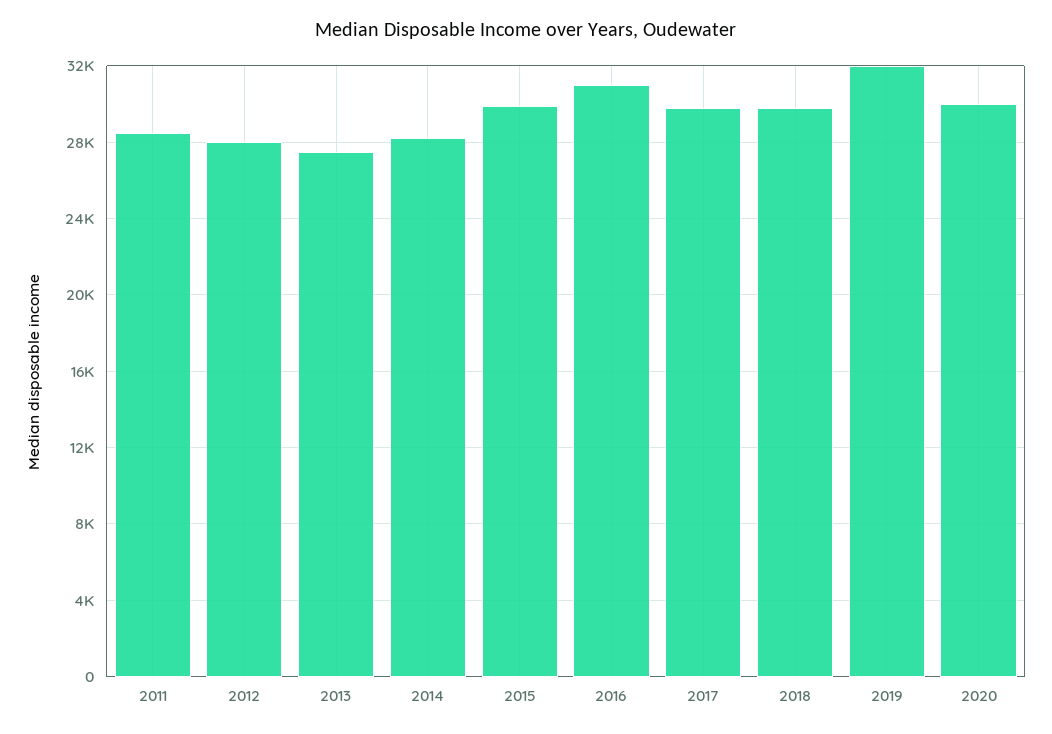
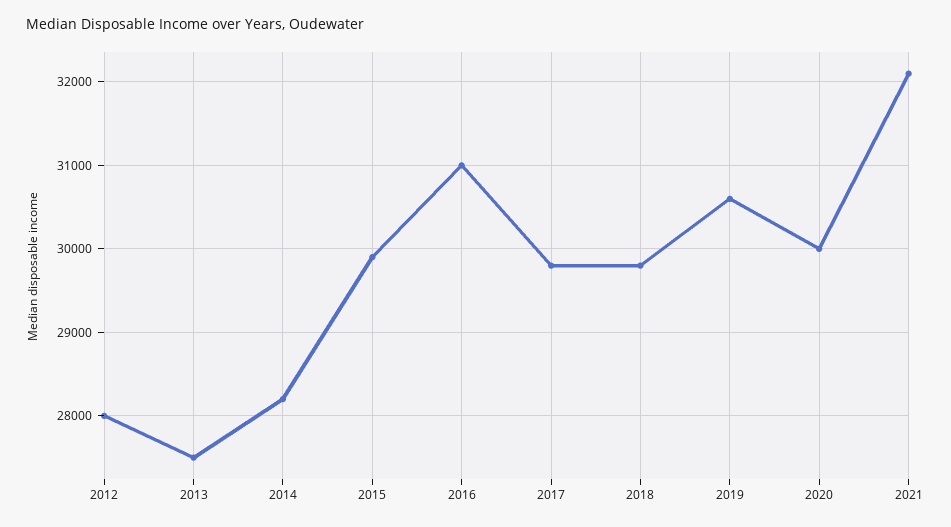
2011: 28500 -> none
2019: 32000 -> 30600
2021: none -> 32100

